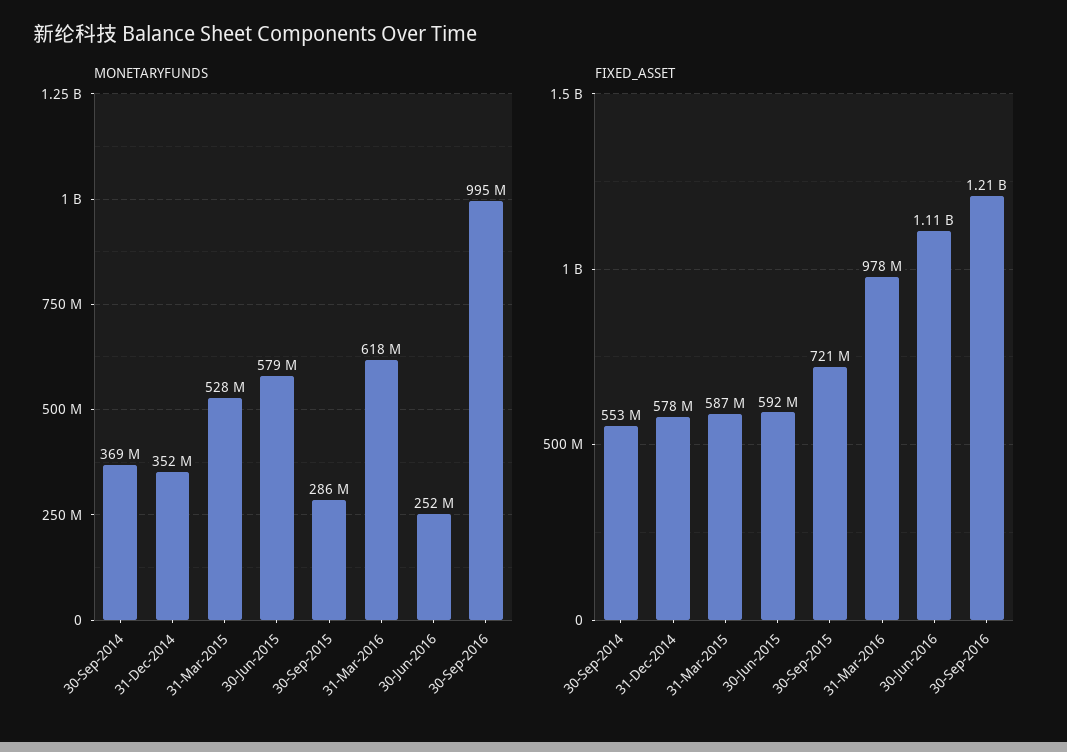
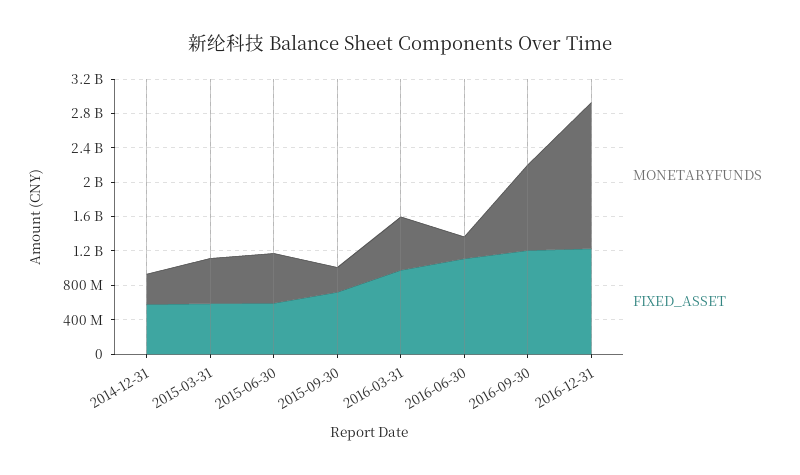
MONETARYFUNDS, 30-Sep-2014: 369000000 -> none
FIXED_ASSET, 30-Sep-2014: 553000000 -> none
MONETARYFUNDS, 2016-12-31: none -> 1700000000
FIXED_ASSET, 2016-12-31: none -> 1200000000

